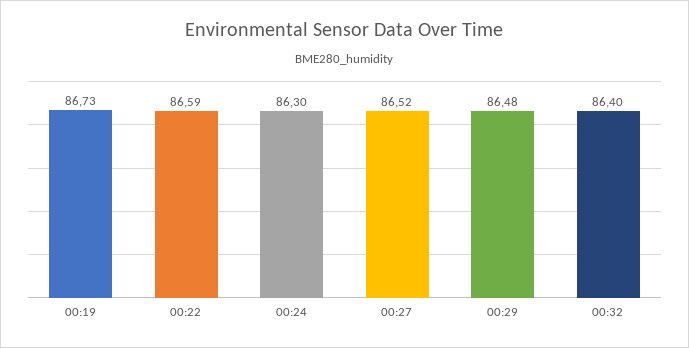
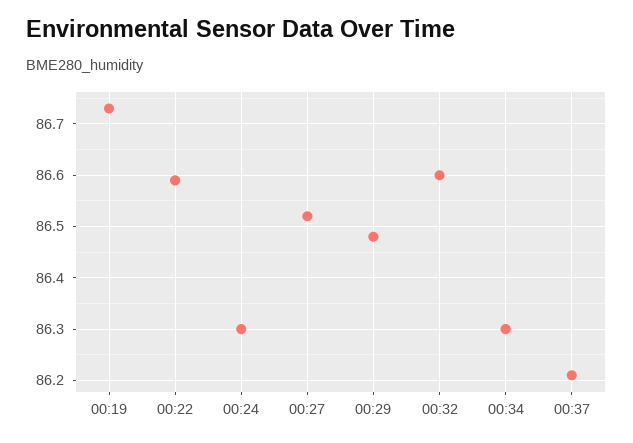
00:32: 86.4 -> 86.6
00:34: none -> 86.3
00:37: none -> 86.2

